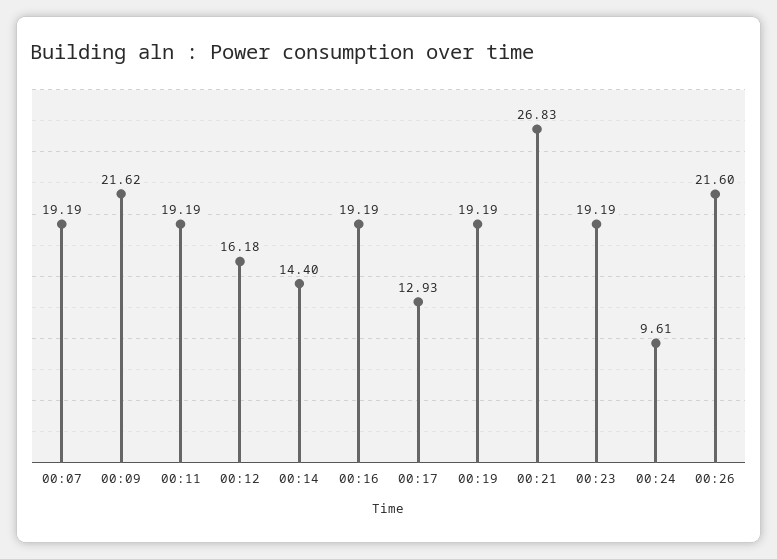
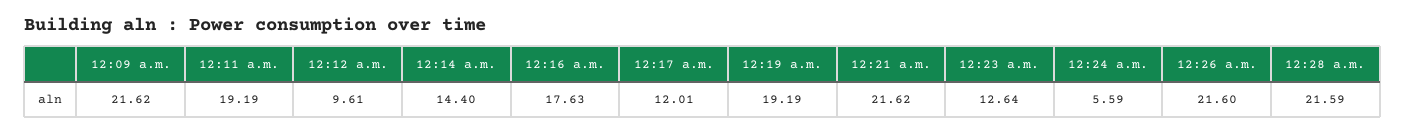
00:07: 19.19 -> none
00:12: 16.18 -> 9.61
00:16: 19.19 -> 17.63
00:17: 12.93 -> 12.01
00:21: 26.83 -> 21.62
00:23: 19.19 -> 12.64
00:24: 9.61 -> 5.59
12:28 a.m.: none -> 21.59

